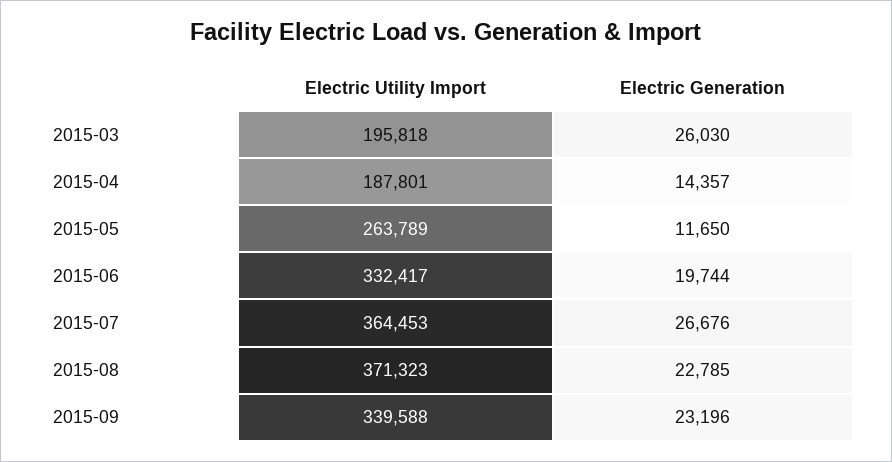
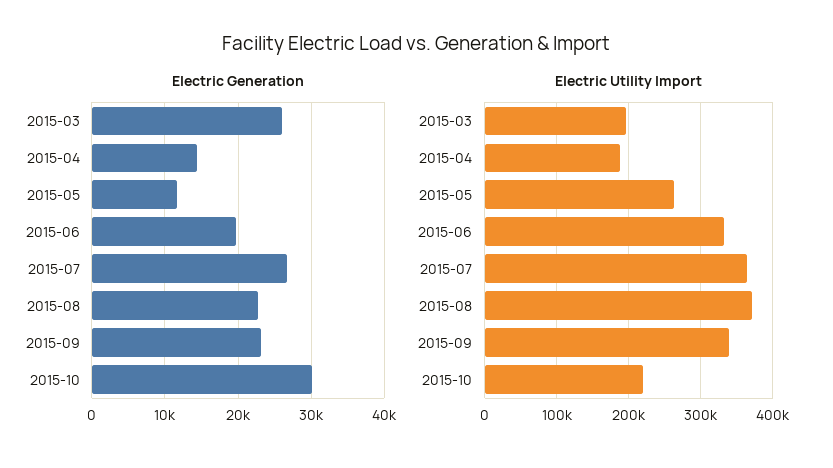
Electric Generation, 2015-10: none -> 30000
Electric Utility Import, 2015-10: none -> 220000

